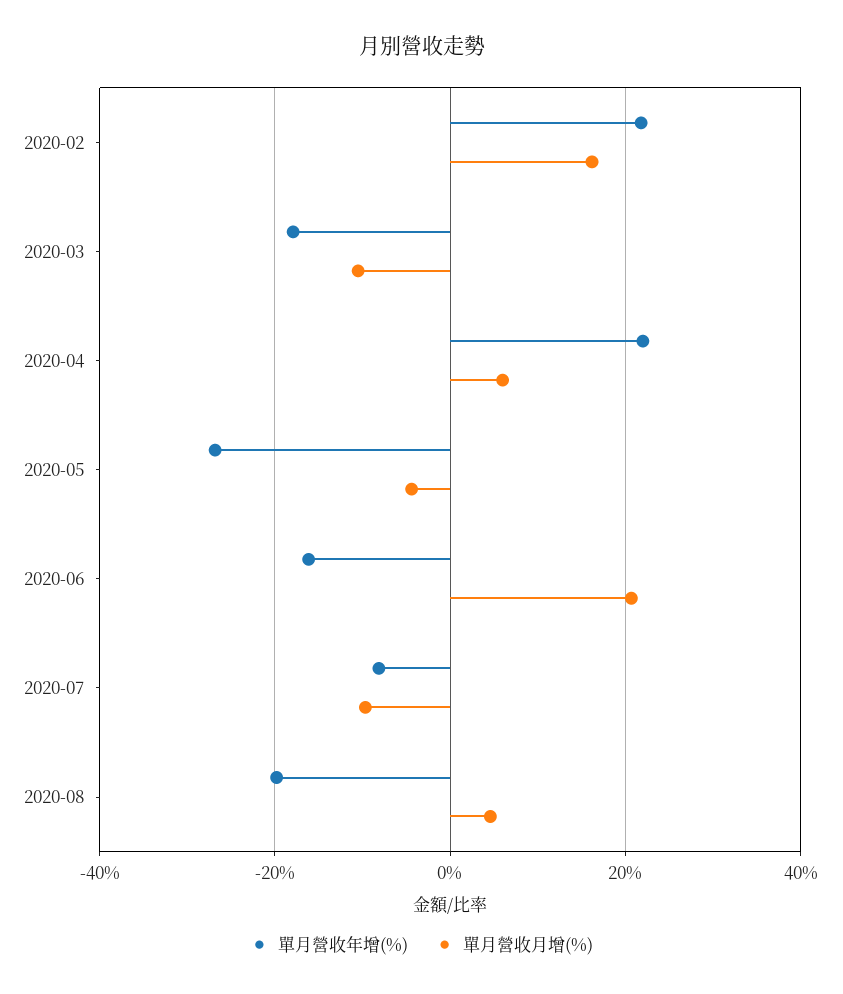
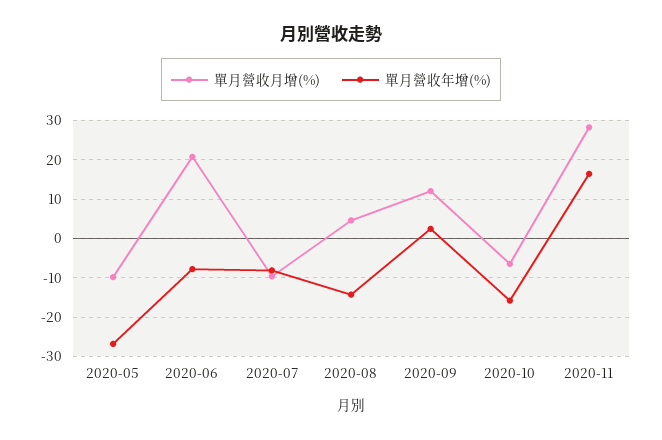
單月營收年增(%), 2020-02: 22 -> none
單月營收月增(%), 2020-02: 16 -> none
單月營收年增(%), 2020-03: -18 -> none
單月營收月增(%), 2020-03: -10 -> none
單月營收年增(%), 2020-04: 22 -> none
單月營收月增(%), 2020-04: 6 -> none
單月營收月增(%), 2020-05: -4 -> -10
單月營收年增(%), 2020-06: -16 -> -8
單月營收年增(%), 2020-08: -20 -> -14
單月營收月增(%), 2020-09: none -> 12
單月營收年增(%), 2020-09: none -> 2
單月營收月增(%), 2020-10: none -> -6
單月營收年增(%), 2020-10: none -> -16
單月營收月增(%), 2020-11: none -> 28
單月營收年增(%), 2020-11: none -> 16

